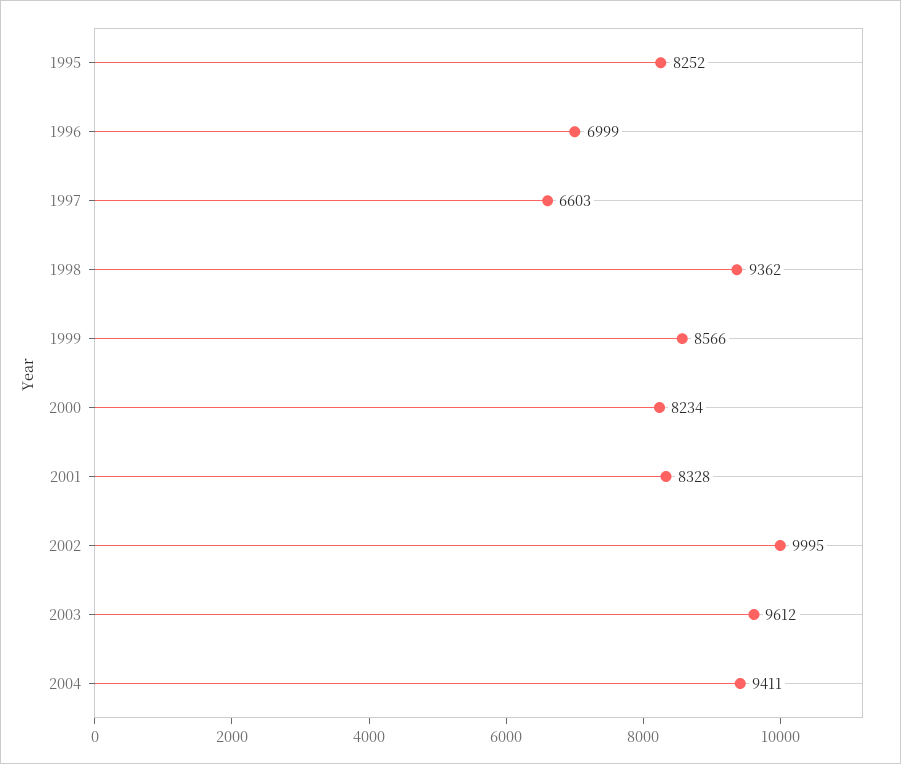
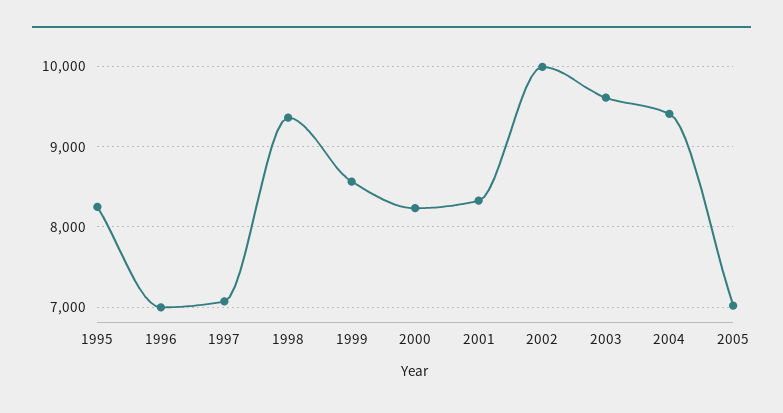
1997: 6603 -> 7100
2005: none -> 7000

